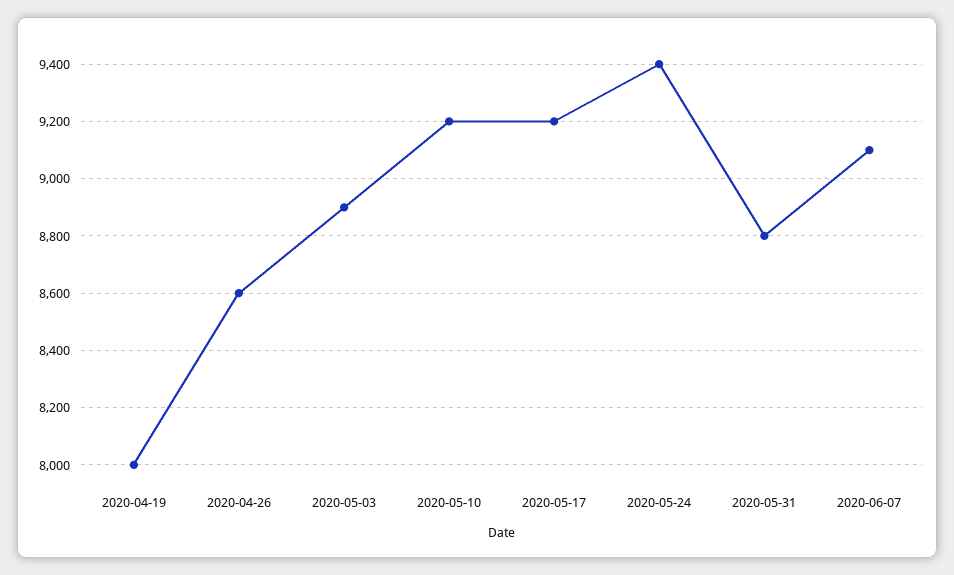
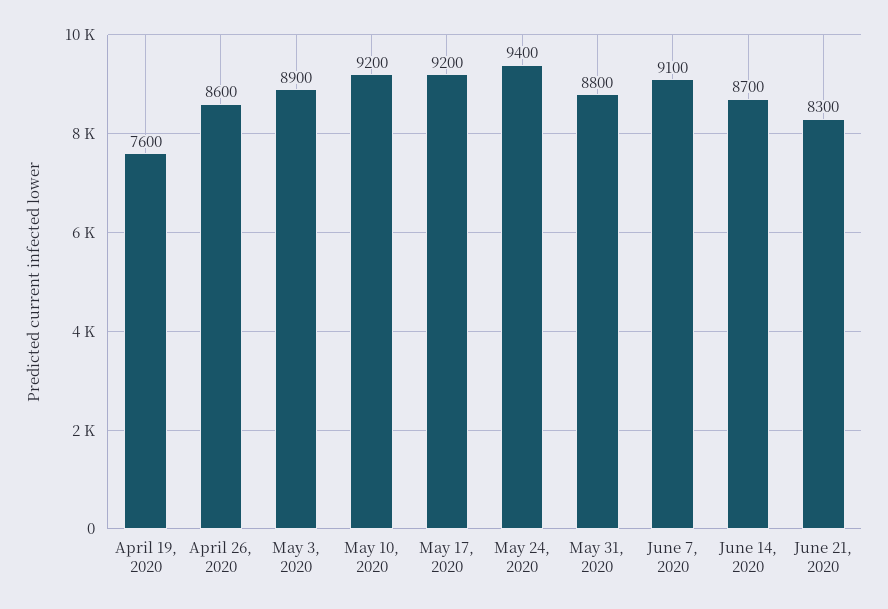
2020-04-19: 8000 -> 7600
June 14, 2020: none -> 8700
June 21, 2020: none -> 8300

